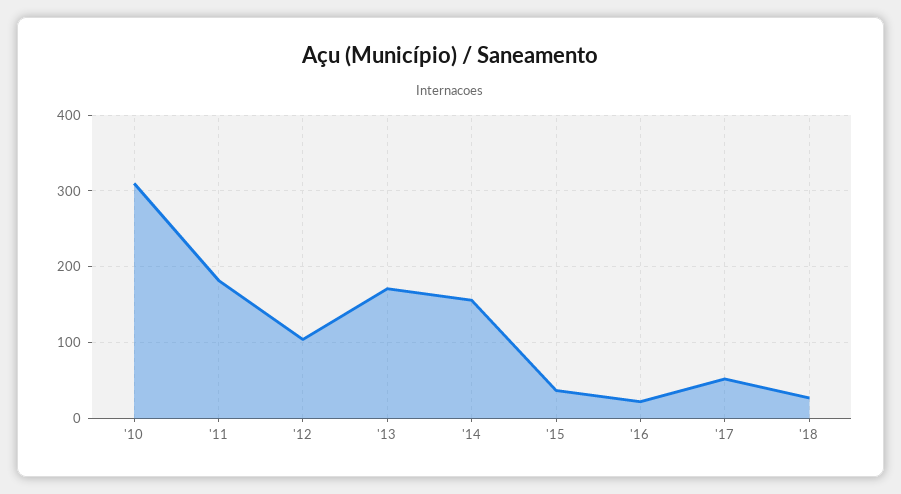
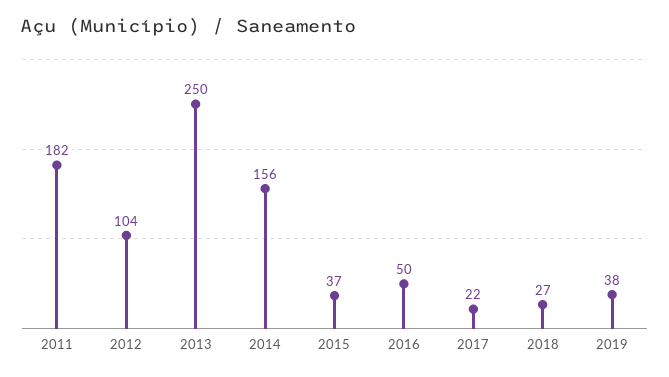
'10: 310 -> none
'13: 170 -> 250
'16: 20 -> 50
'17: 50 -> 22
2019: none -> 38

